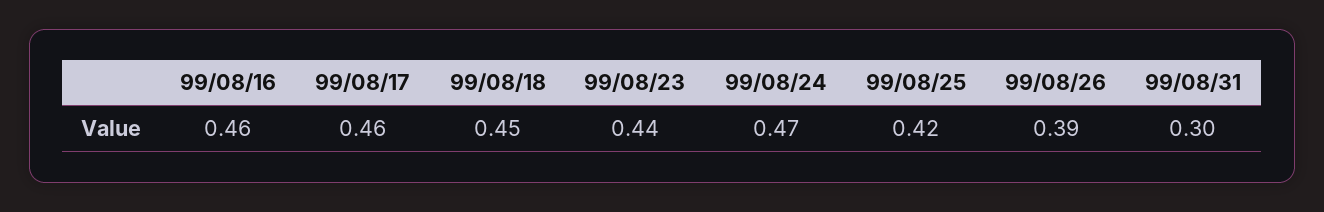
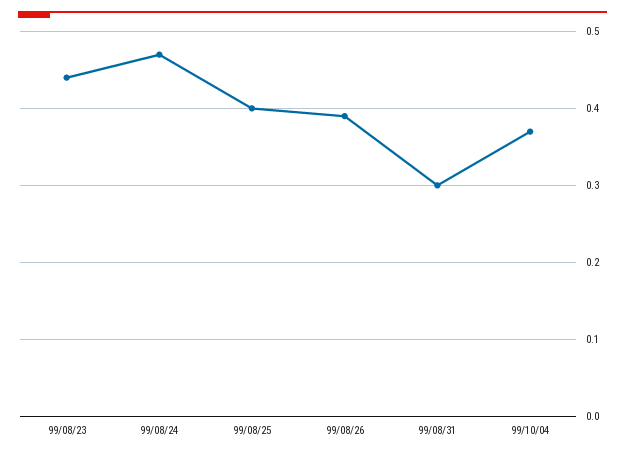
99/08/16: 0.46 -> none
99/08/17: 0.46 -> none
99/08/18: 0.45 -> none
99/08/25: 0.42 -> 0.4
99/10/04: none -> 0.37

